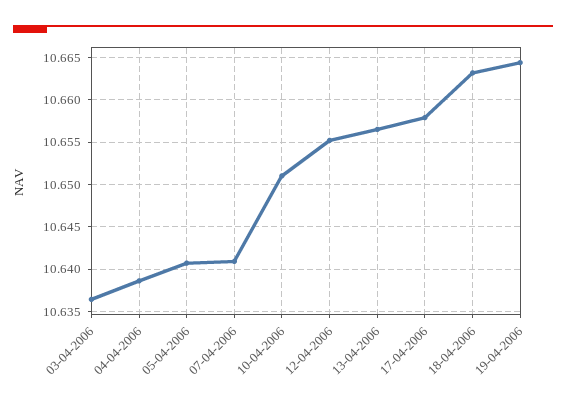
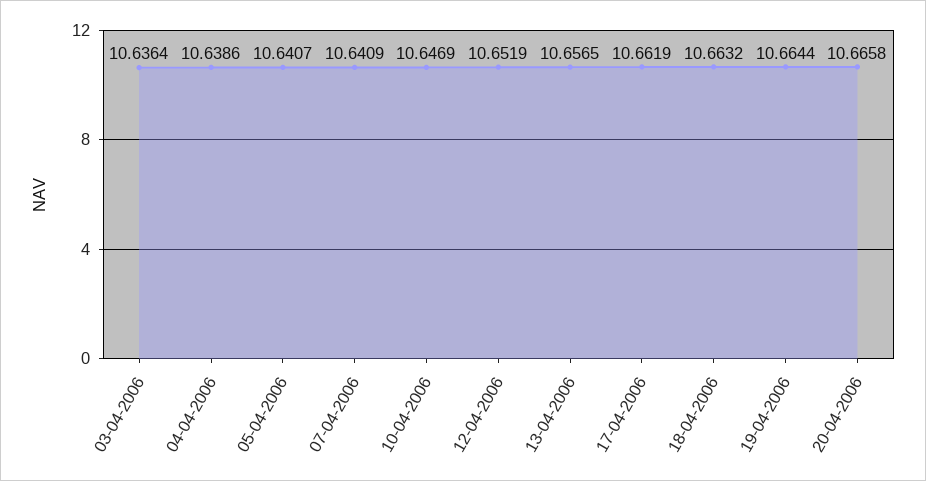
10-04-2006: 10.651 -> 10.6469
12-04-2006: 10.655 -> 10.6519
17-04-2006: 10.658 -> 10.6619
20-04-2006: none -> 10.6658

